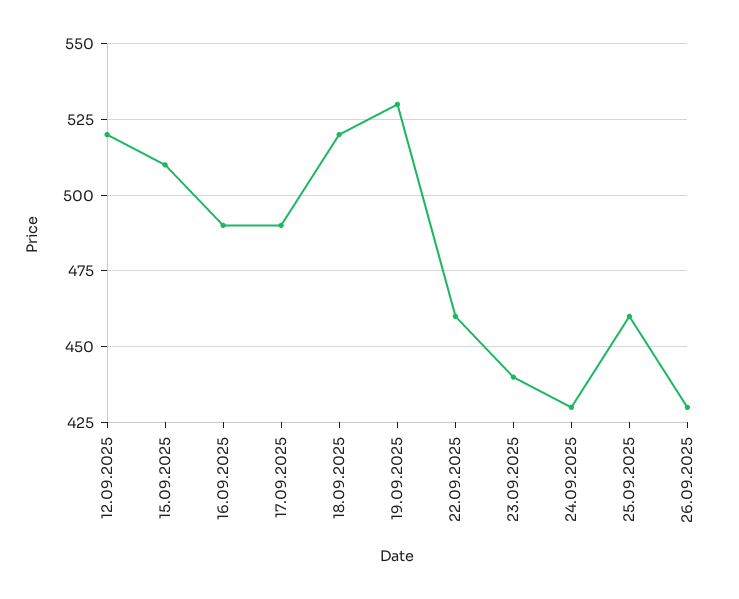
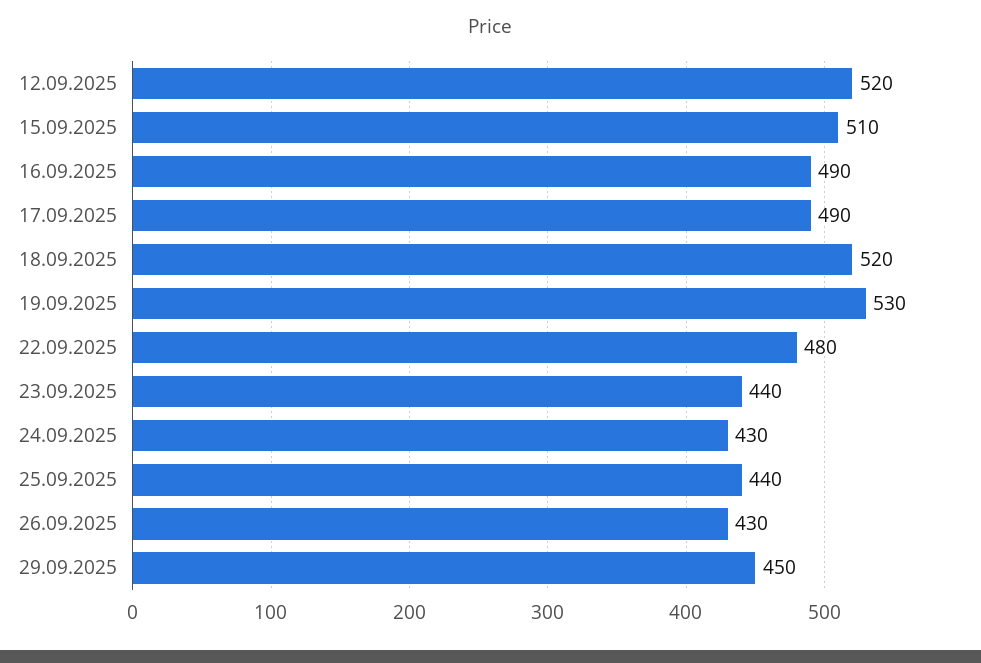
22.09.2025: 460 -> 480
25.09.2025: 460 -> 440
29.09.2025: none -> 450

